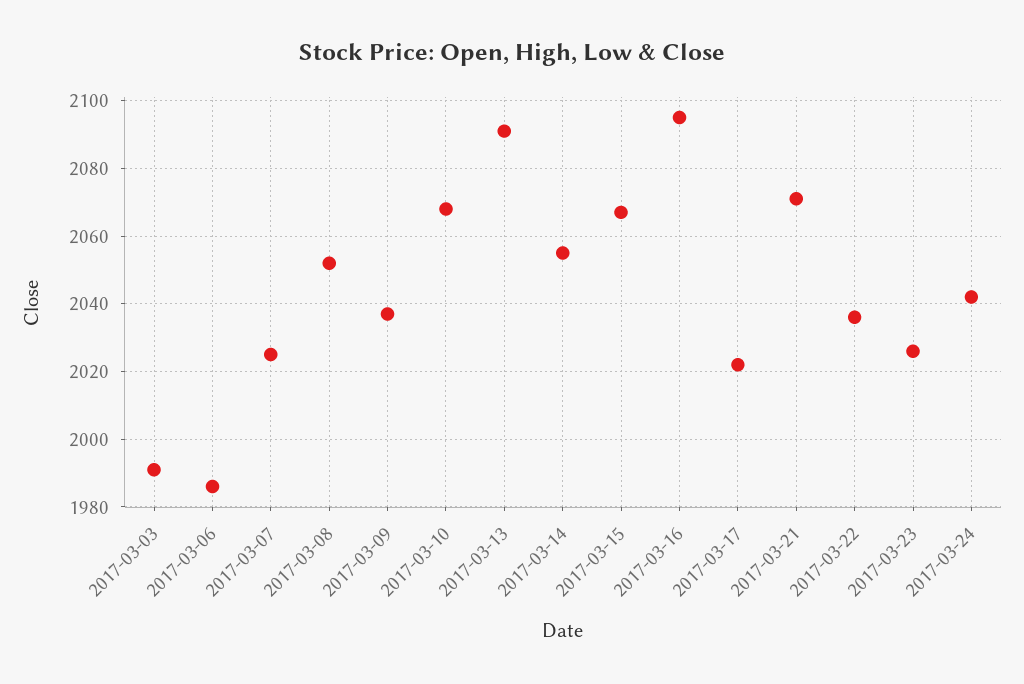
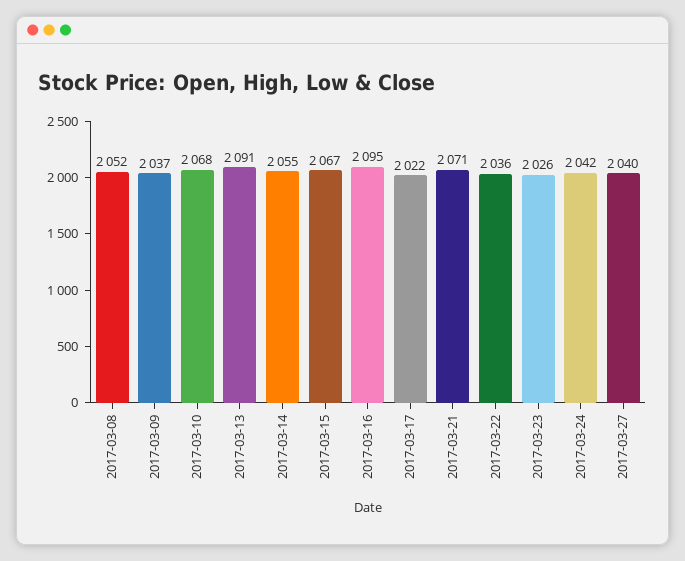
2017-03-03: 1990 -> none
2017-03-06: 1985 -> none
2017-03-07: 2025 -> none
2017-03-27: none -> 2040

